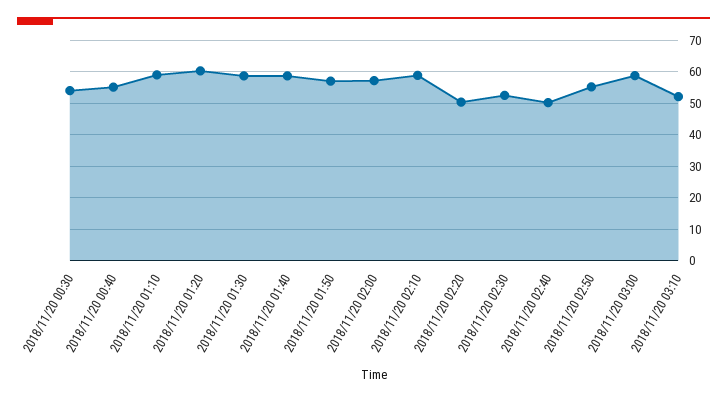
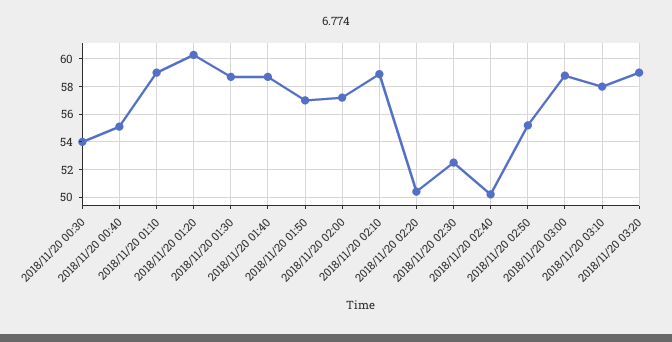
2018/11/20 03:10: 52 -> 58
2018/11/20 03:20: none -> 59

